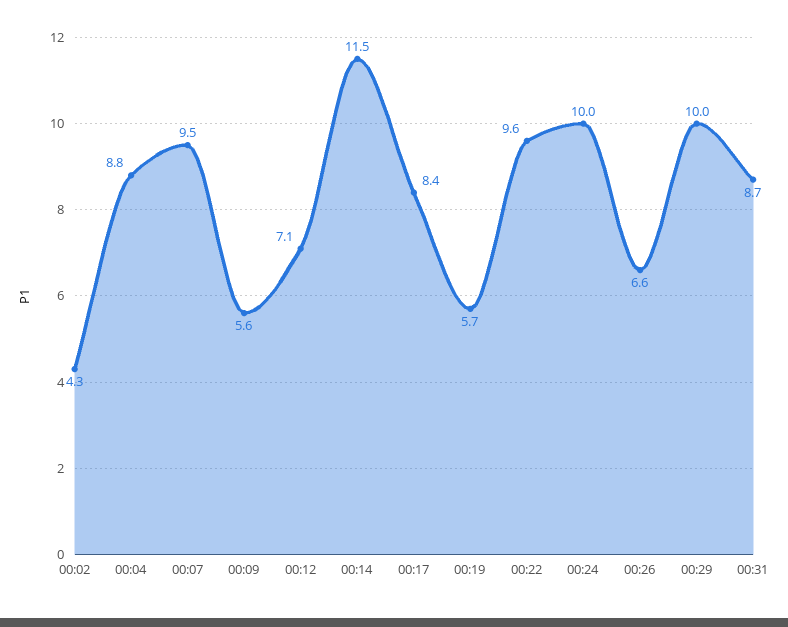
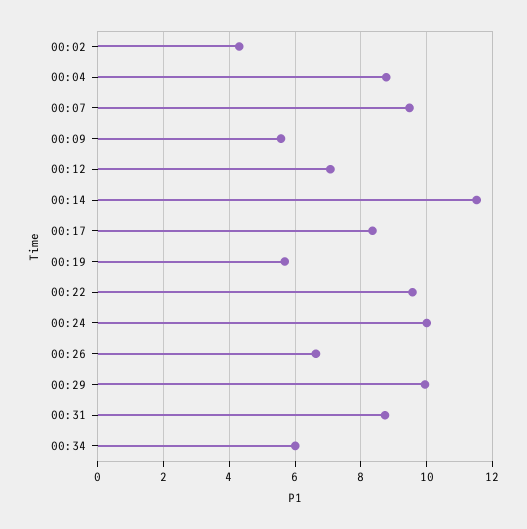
00:34: none -> 6

